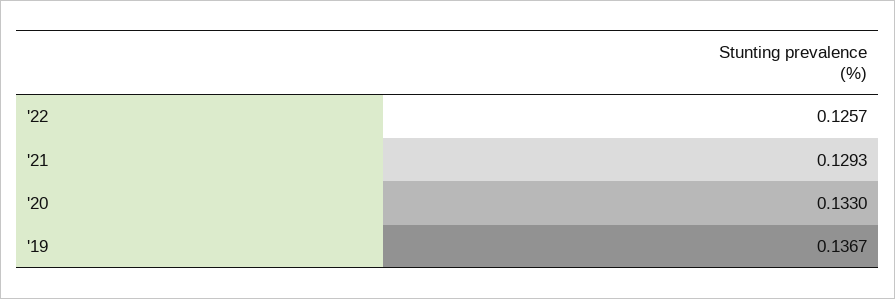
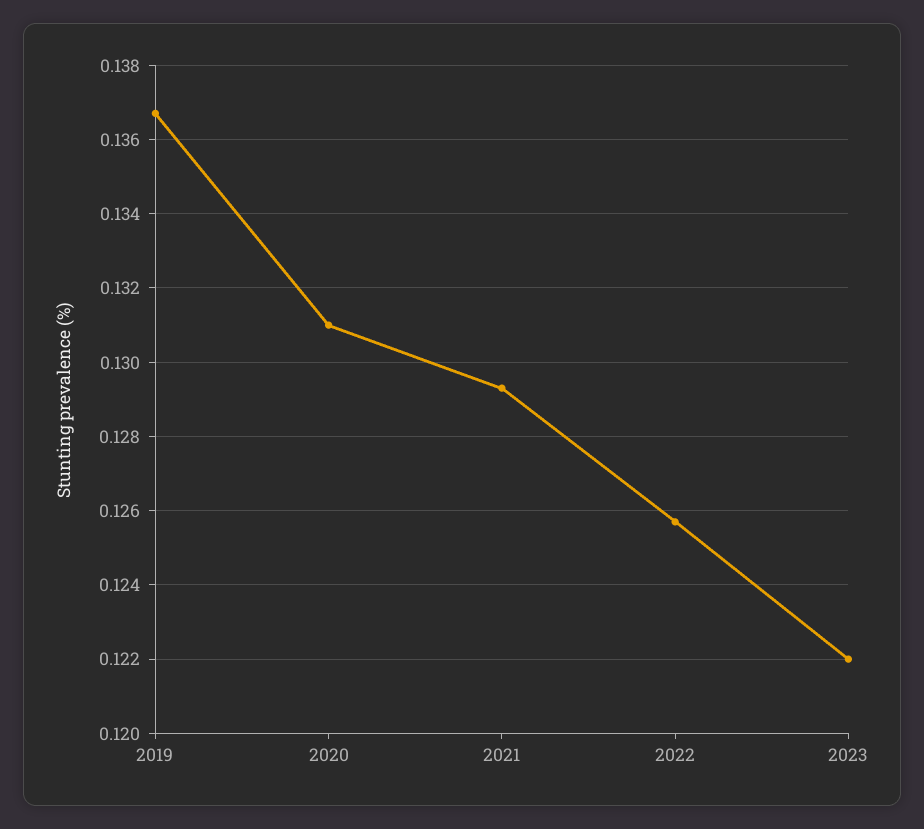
'20: 0.133 -> 0.131
2023: none -> 0.122

